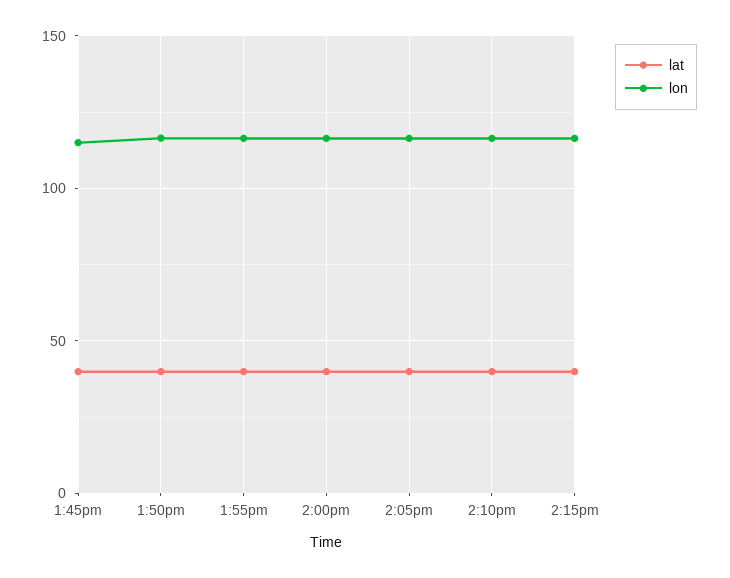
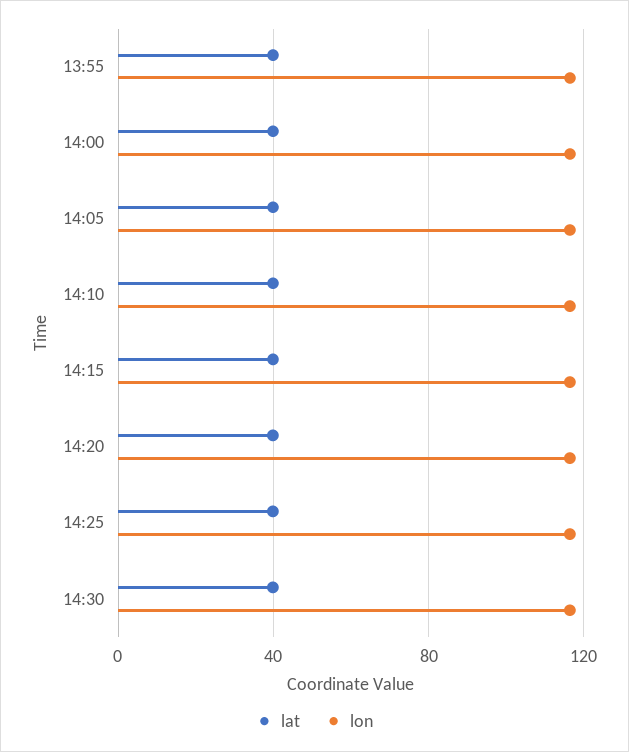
lat, 1:45pm: 40 -> none
lon, 1:45pm: 115 -> none
lat, 1:50pm: 40 -> none
lon, 1:50pm: 115 -> none
lat, 14:20: none -> 40
lon, 14:20: none -> 115
lat, 14:25: none -> 40
lon, 14:25: none -> 115
lat, 14:30: none -> 40
lon, 14:30: none -> 115

